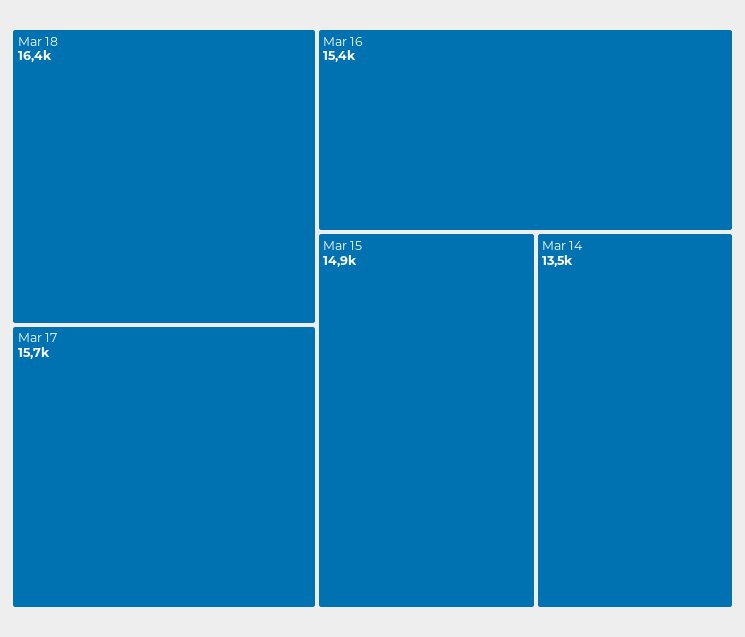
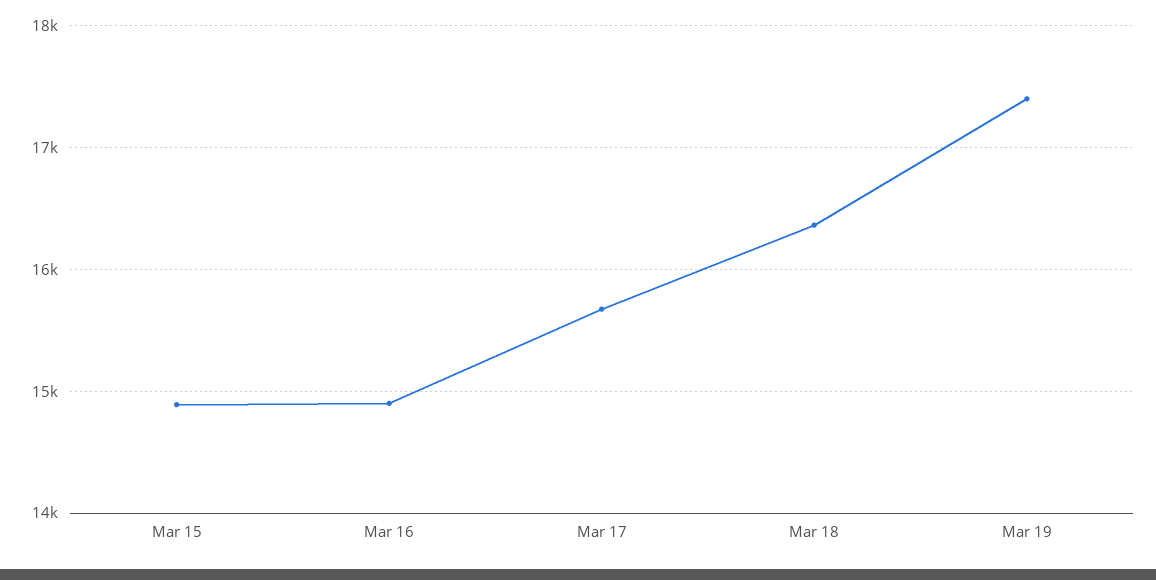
Mar 16: 15400 -> 14900
Mar 14: 13500 -> none
Mar 19: none -> 17400

